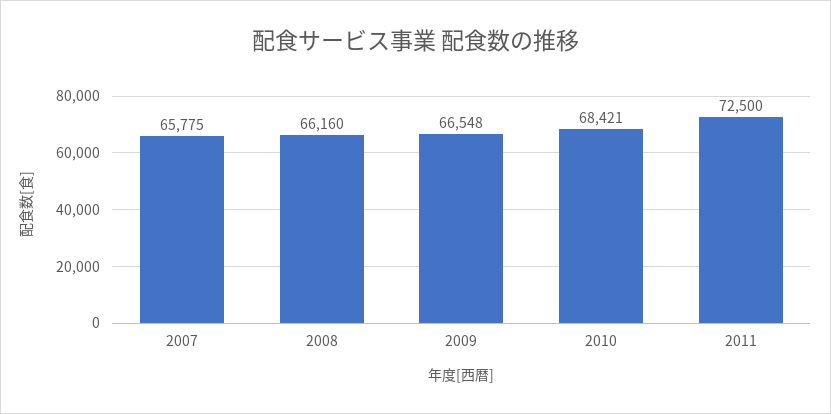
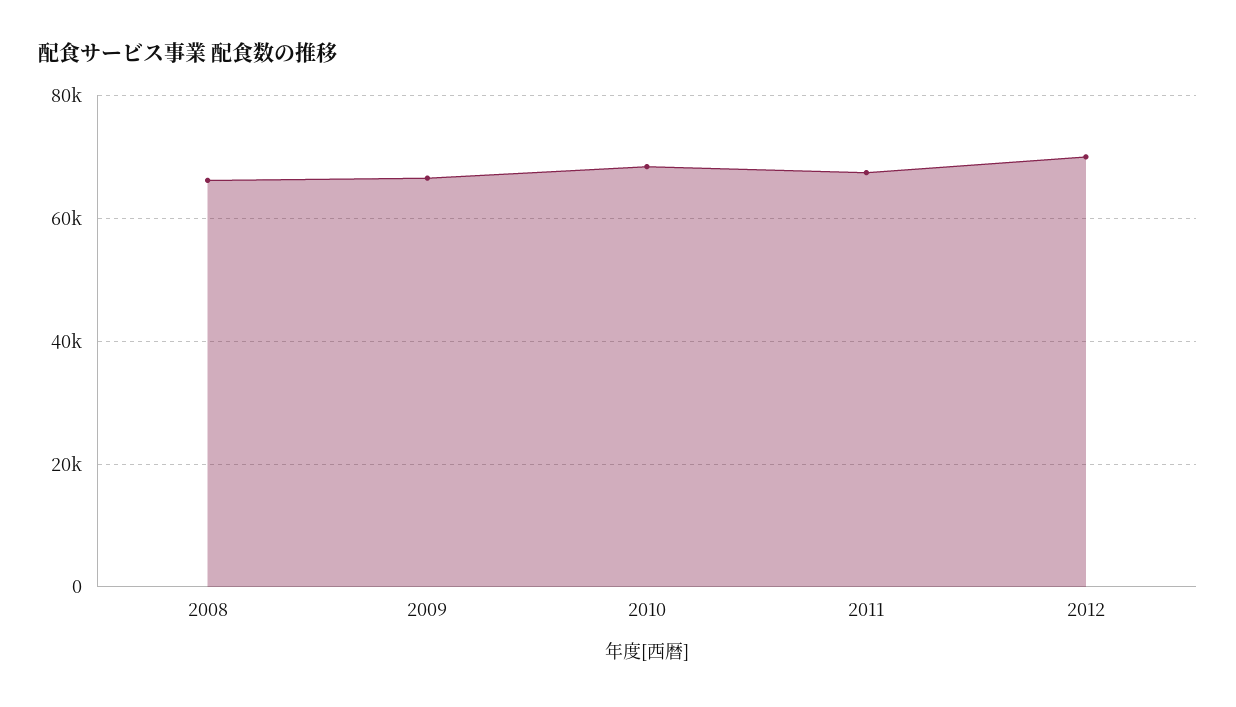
2007: 65775 -> none
2011: 72500 -> 68000
2012: none -> 70000

